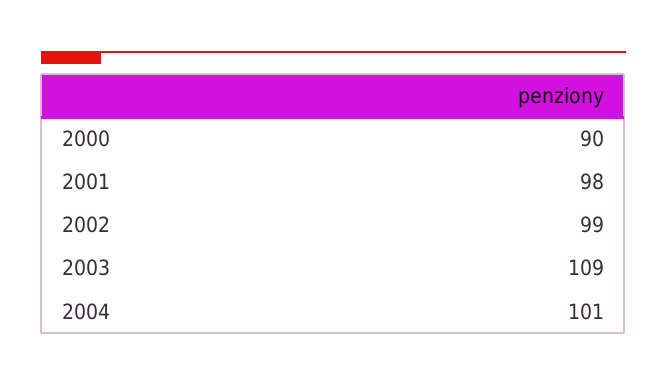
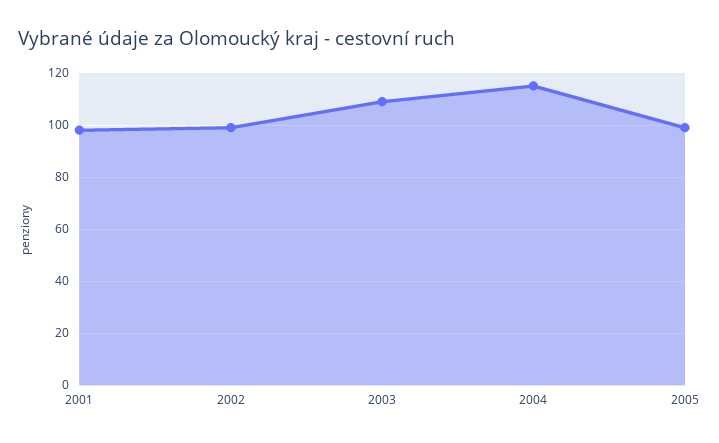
2000: 90 -> none
2004: 101 -> 115
2005: none -> 100

